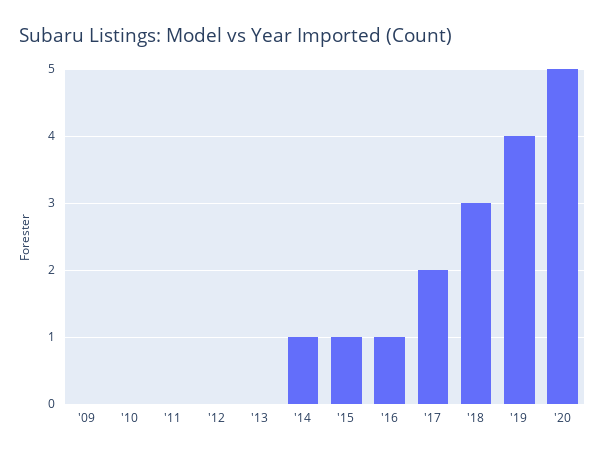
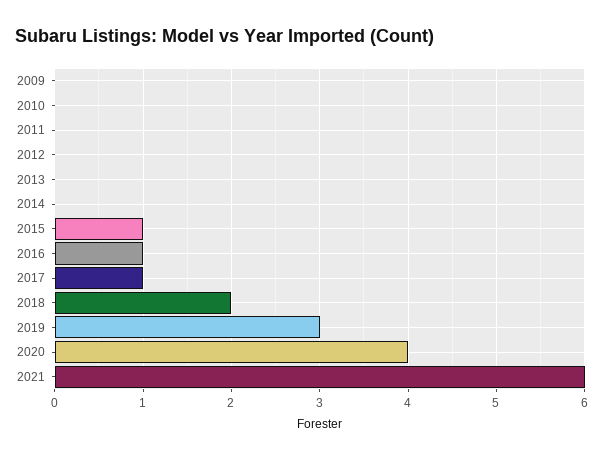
'14: 1 -> 0
'17: 2 -> 1
'18: 3 -> 2
'19: 4 -> 3
'20: 5 -> 4
2021: none -> 6

